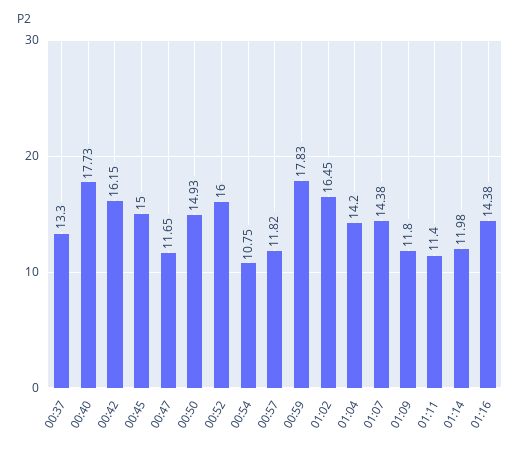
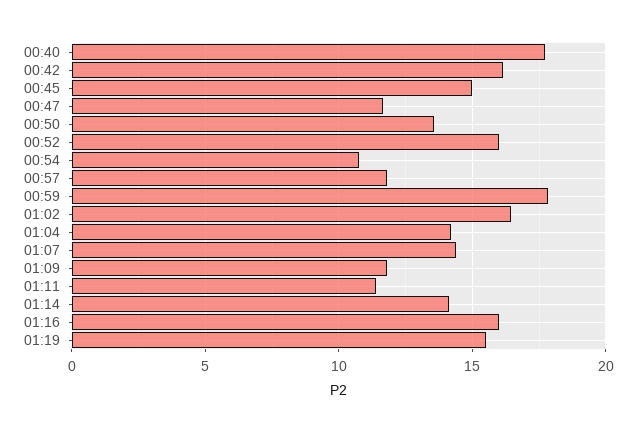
00:37: 13.3 -> none
00:50: 14.93 -> 13.5
01:14: 11.98 -> 14
01:16: 14.38 -> 16
01:19: none -> 15.5

